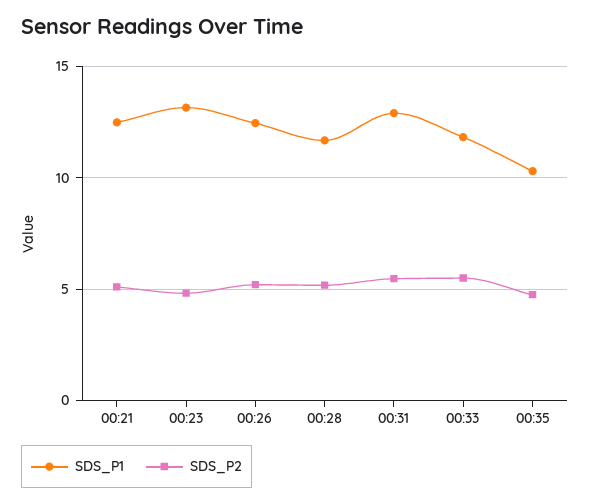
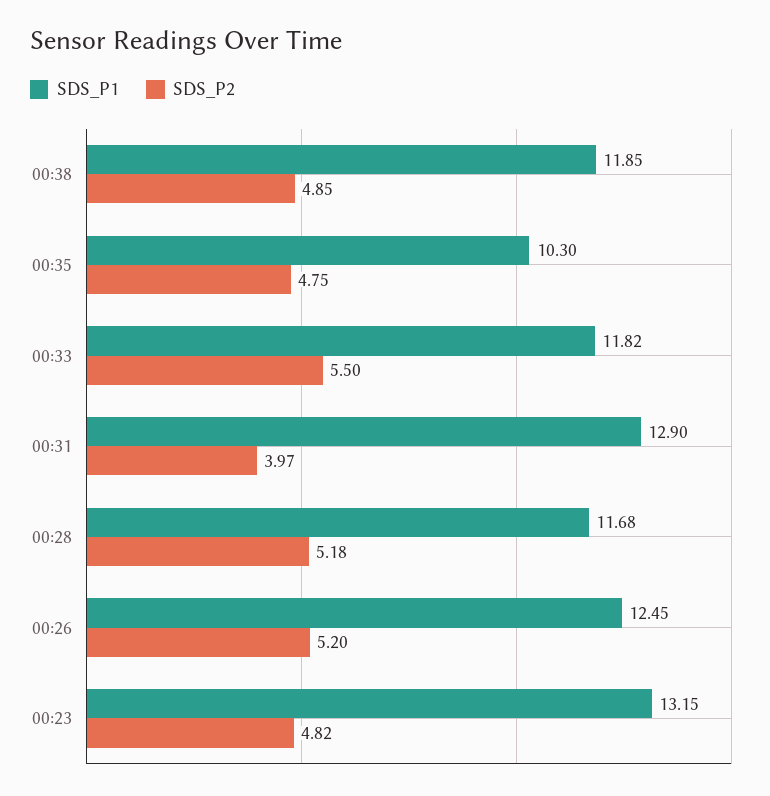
SDS_P1, 00:21: 12.5 -> none
SDS_P2, 00:21: 5 -> none
SDS_P2, 00:31: 5.5 -> 3.97
SDS_P1, 00:38: none -> 11.85
SDS_P2, 00:38: none -> 4.85

